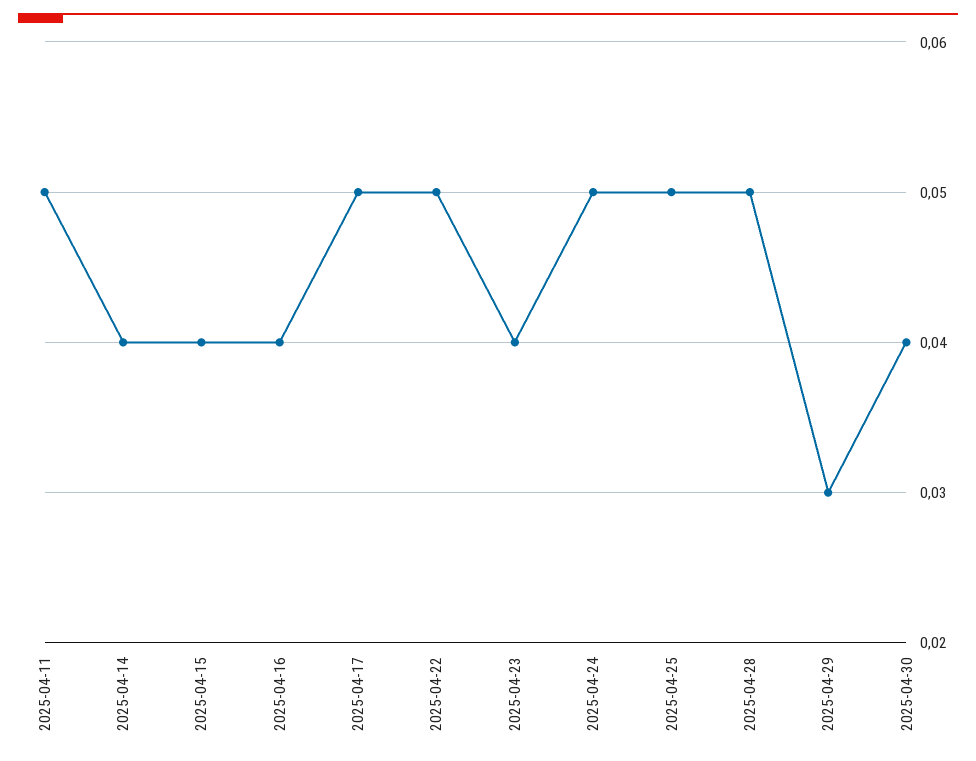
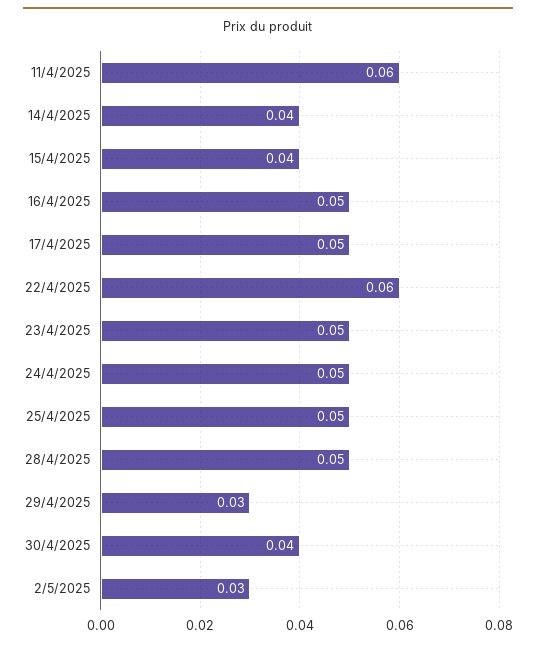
2025-04-11: 0.05 -> 0.06
2025-04-16: 0.04 -> 0.05
2025-04-22: 0.05 -> 0.06
2025-04-23: 0.04 -> 0.05
2/5/2025: none -> 0.03

